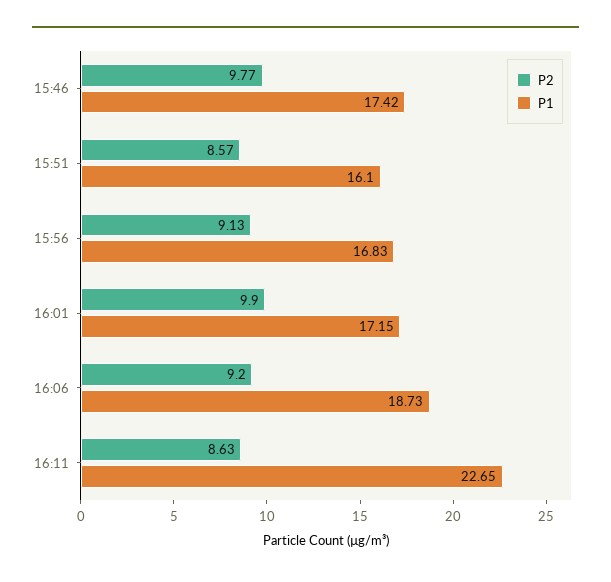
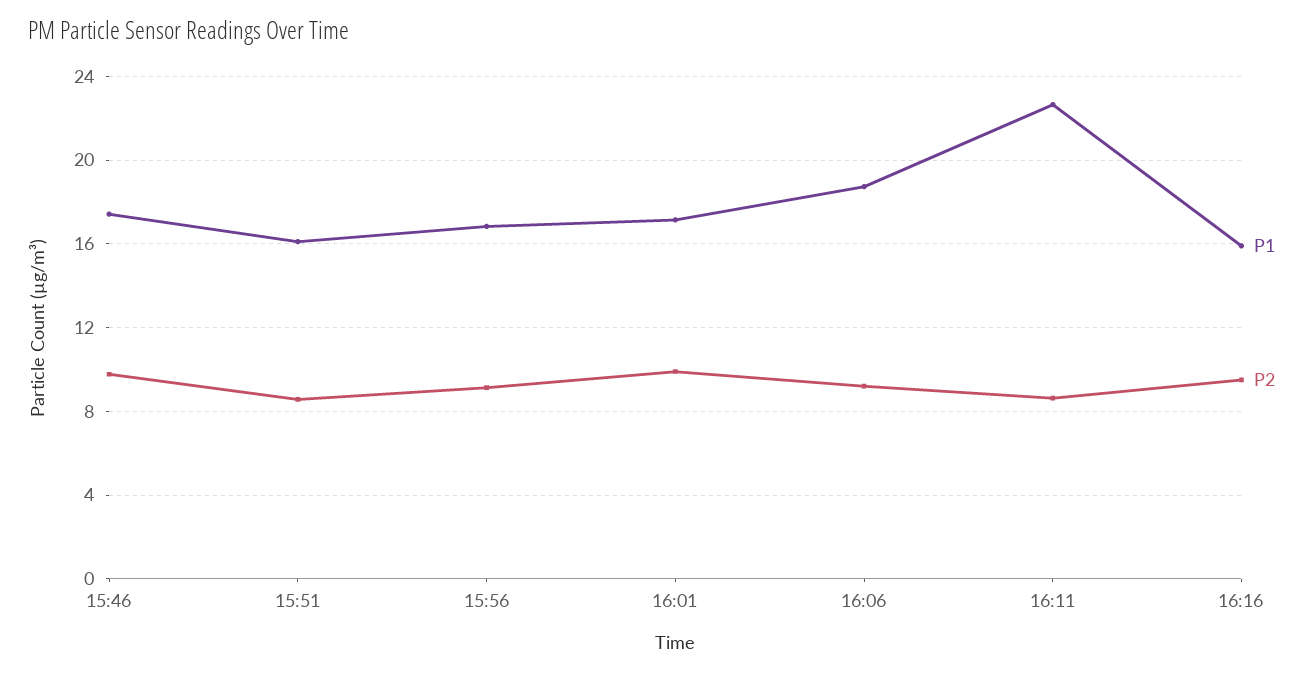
P1, 16:16: none -> 16
P2, 16:16: none -> 9.5

